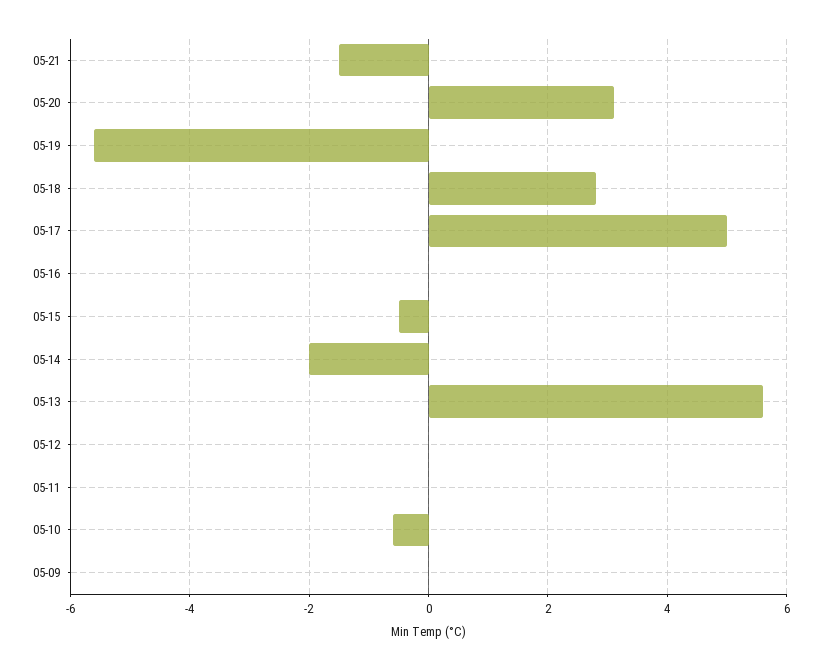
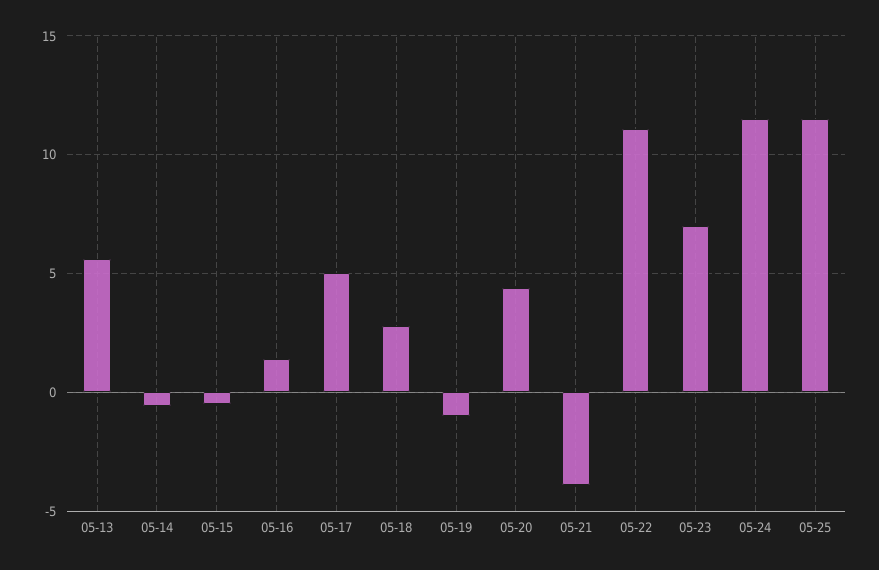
05-21: -1.5 -> -4
05-20: 3 -> 4.5
05-19: -5.5 -> -1
05-16: 0 -> 1.5
05-14: -2 -> -0.5
05-12: 0 -> none
05-11: 0 -> none
05-10: -0.5 -> none
05-09: 0 -> none
05-22: none -> 11
05-23: none -> 7
05-24: none -> 11.5
05-25: none -> 11.5

